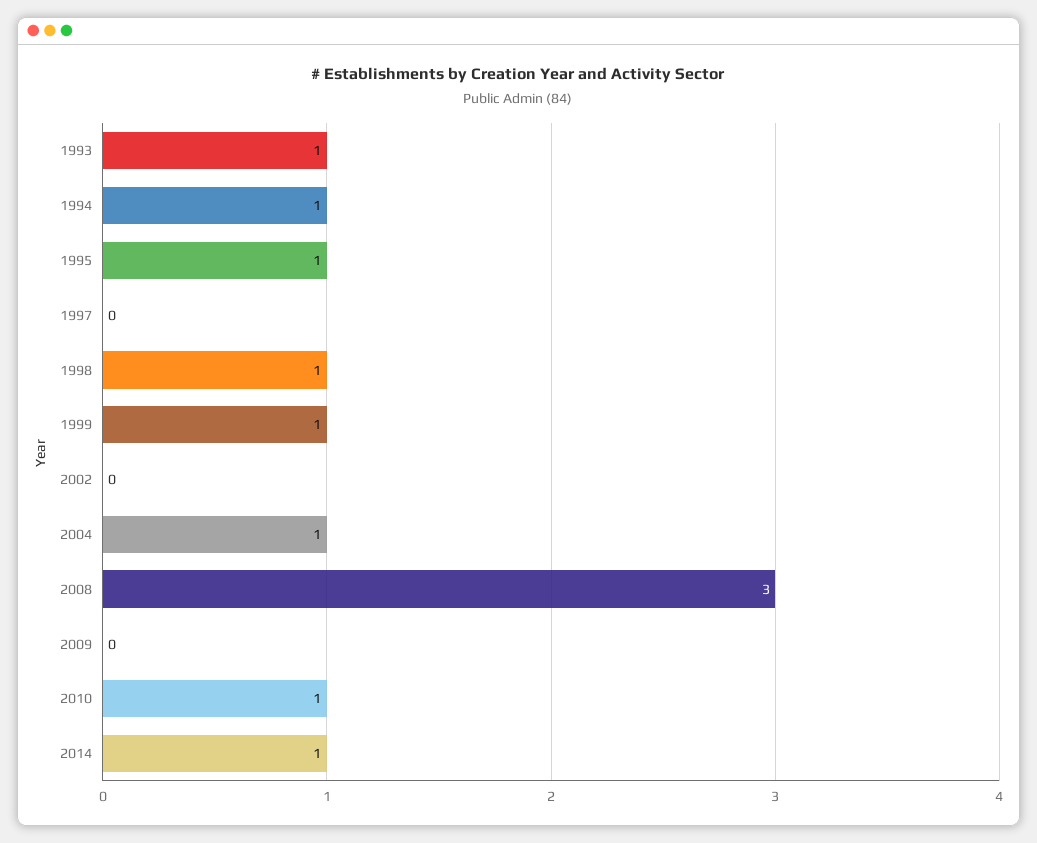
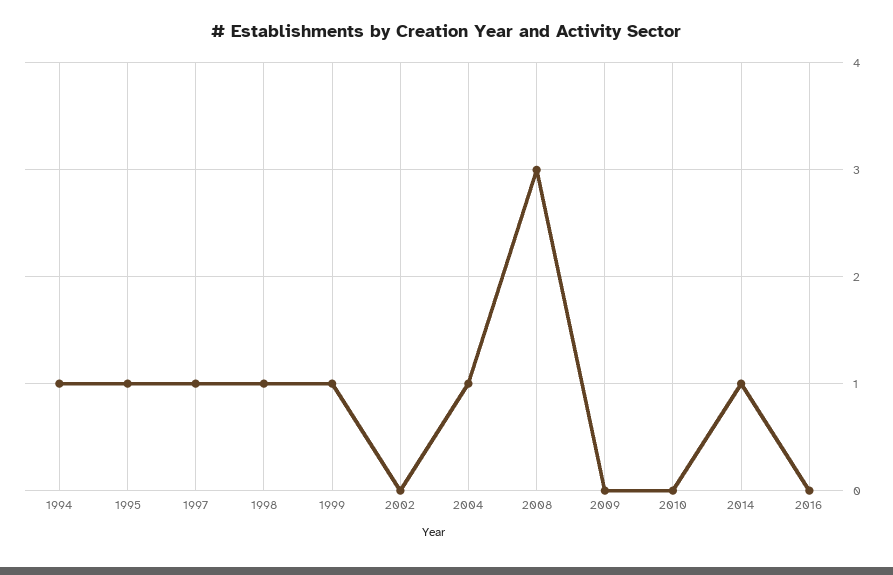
1993: 1 -> none
1997: 0 -> 1
2010: 1 -> 0
2016: none -> 0

